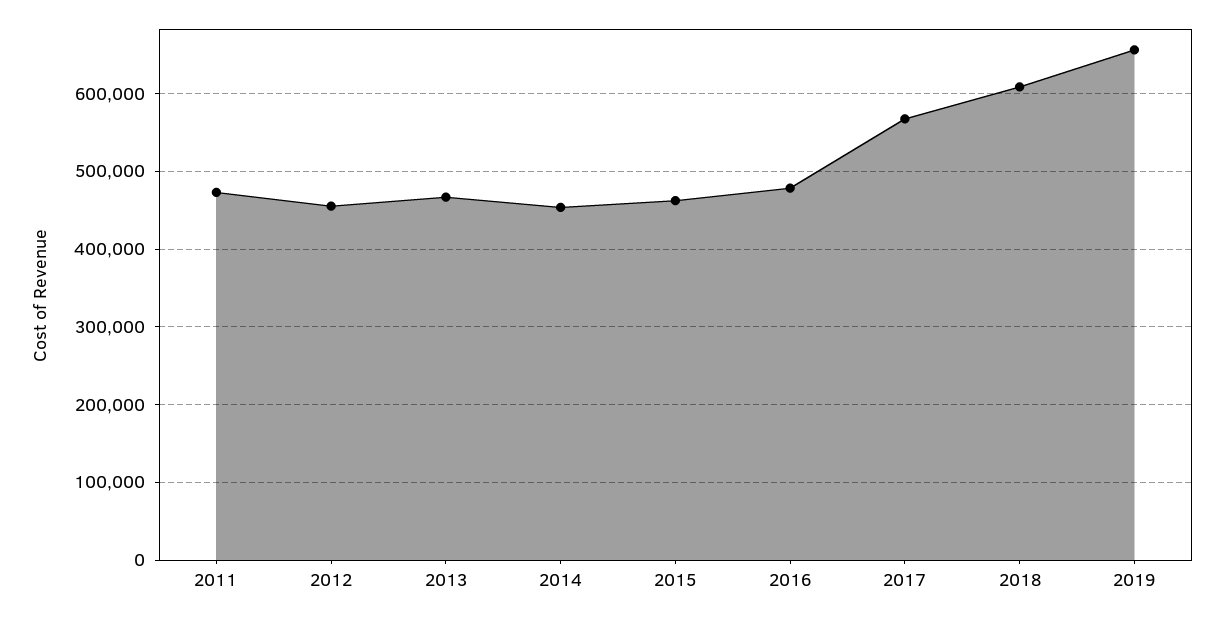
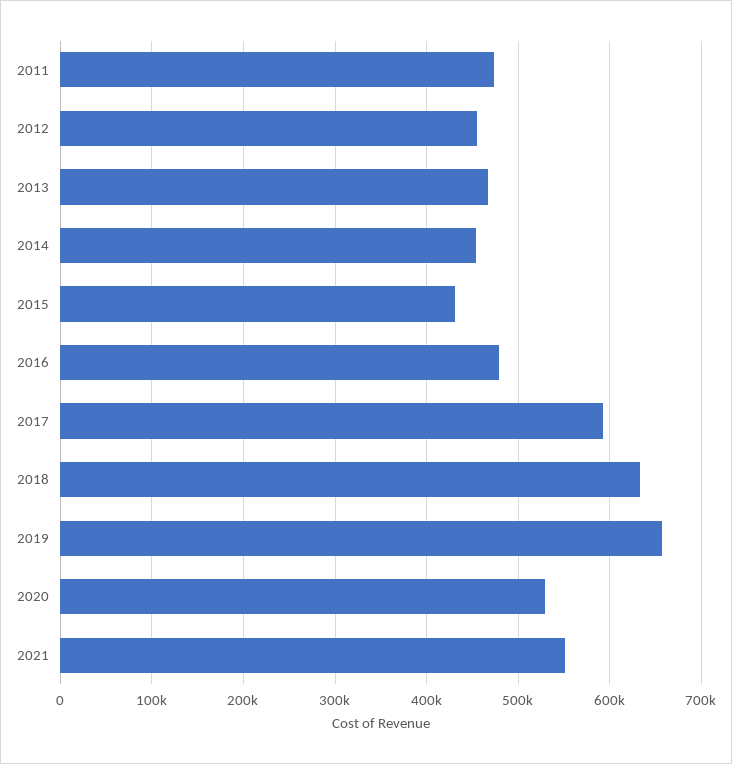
2015: 460000 -> 430000
2017: 570000 -> 590000
2018: 610000 -> 630000
2020: none -> 530000
2021: none -> 550000

